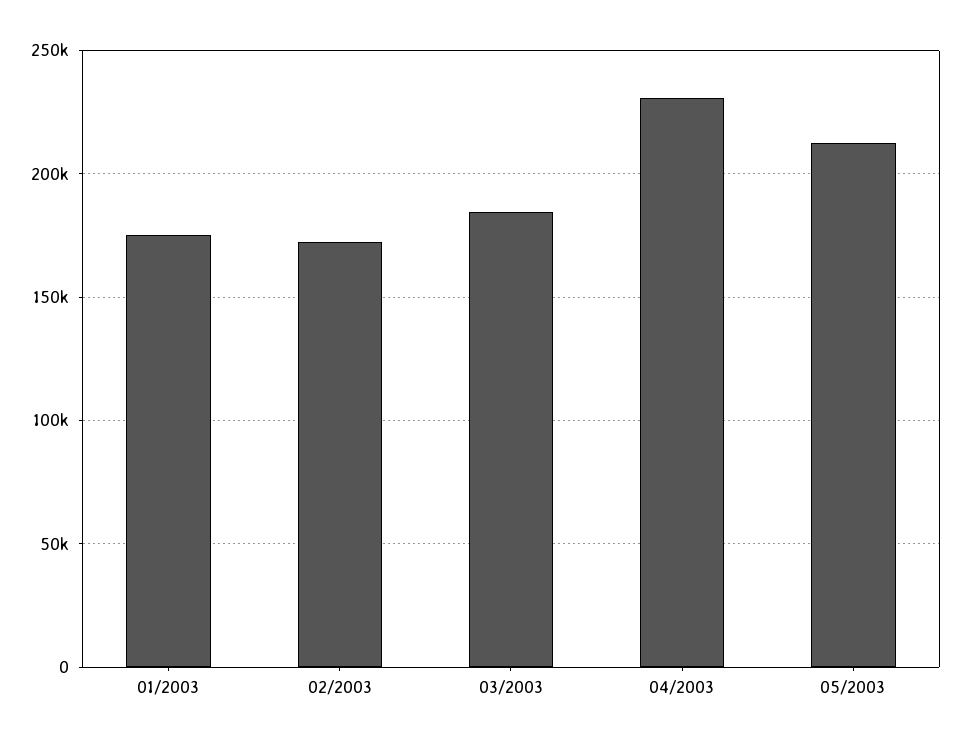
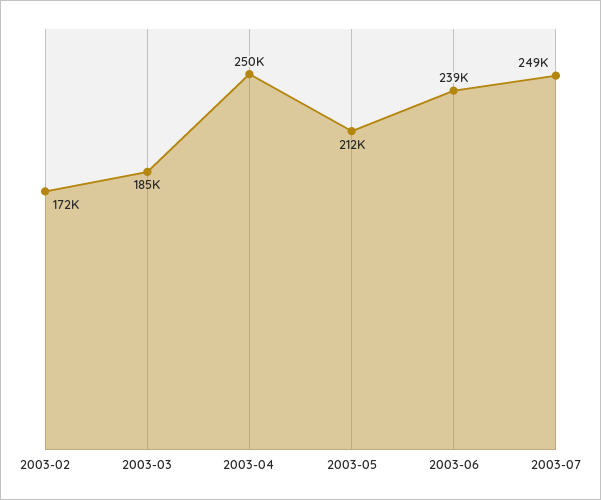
01/2003: 175000 -> none
04/2003: 230000 -> 250000
2003-06: none -> 239000
2003-07: none -> 249000

